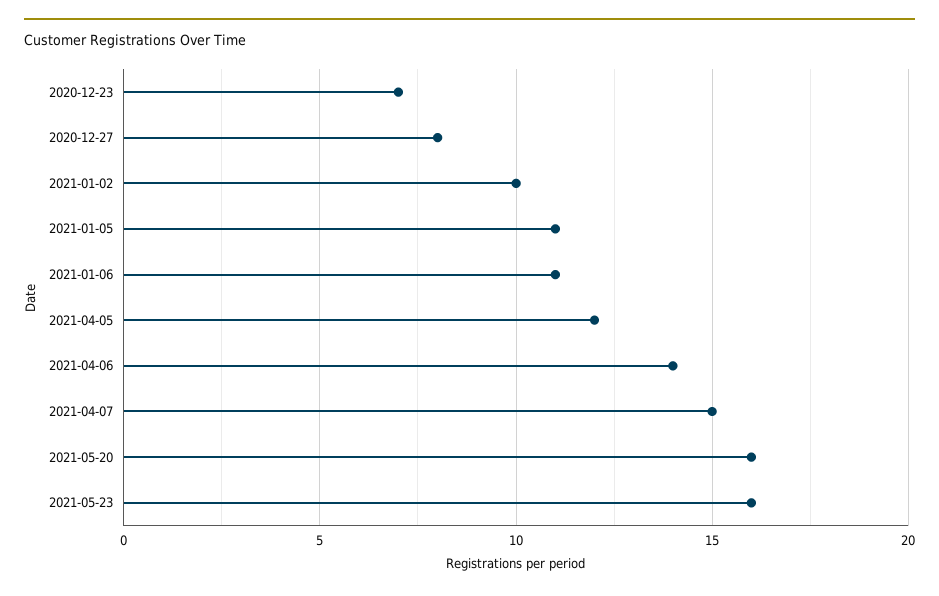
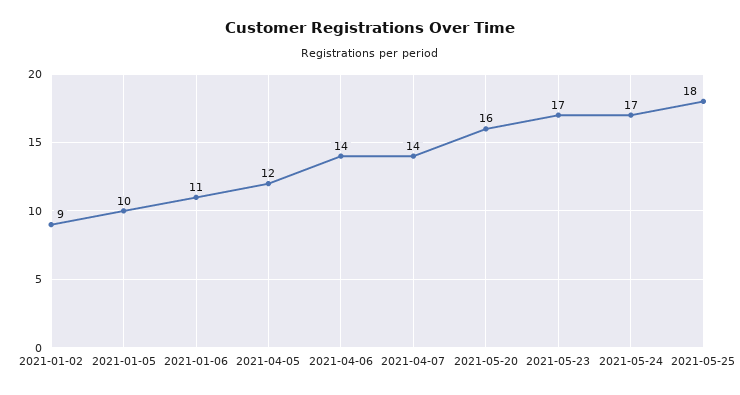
2020-12-23: 7 -> none
2020-12-27: 8 -> none
2021-01-02: 10 -> 9
2021-01-05: 11 -> 10
2021-04-07: 15 -> 14
2021-05-23: 16 -> 17
2021-05-24: none -> 17
2021-05-25: none -> 18

